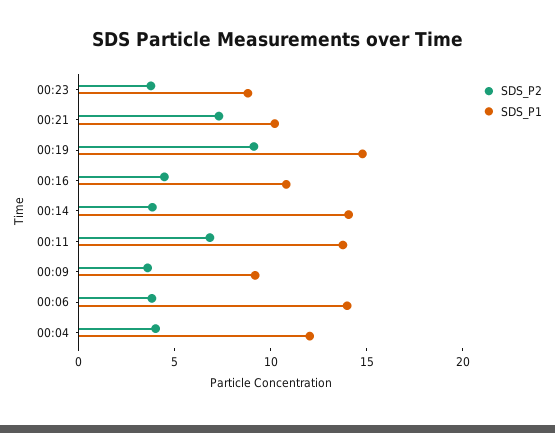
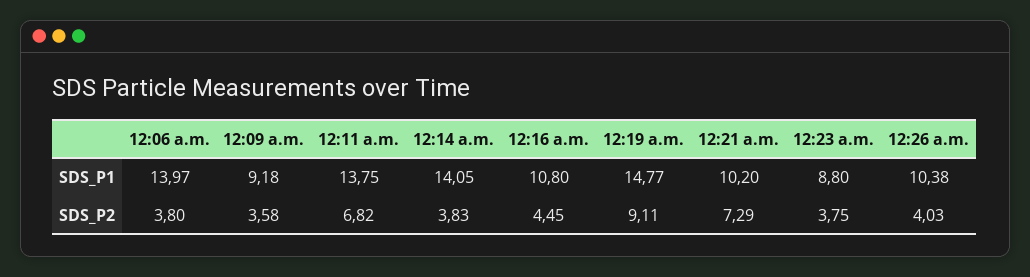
SDS_P2, 00:04: 4 -> none
SDS_P1, 00:04: 12 -> none
SDS_P1, 12:26 a.m.: none -> 10.38
SDS_P2, 12:26 a.m.: none -> 4.03

